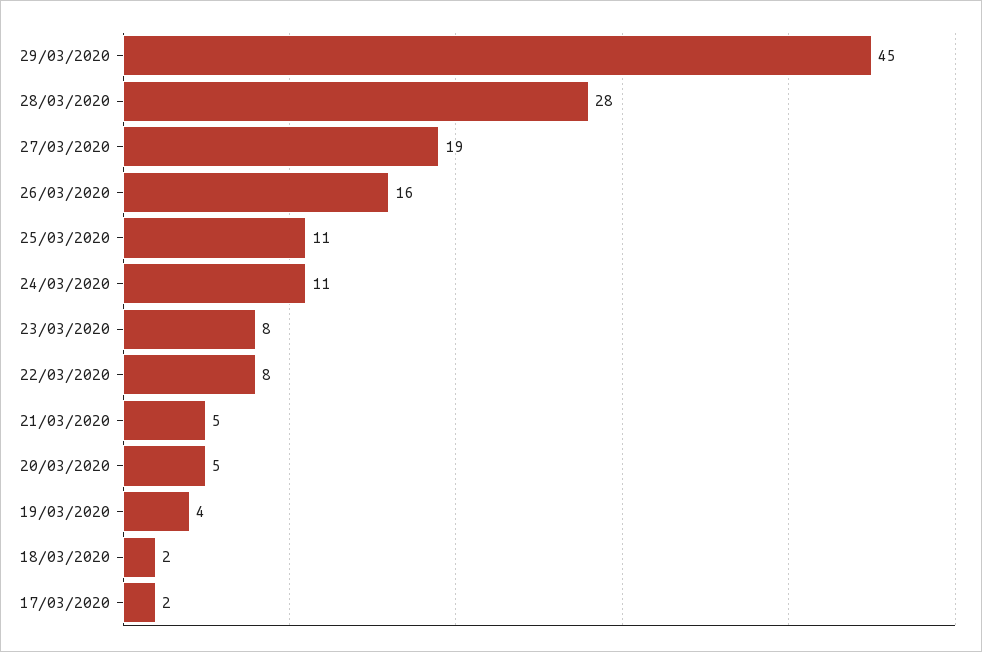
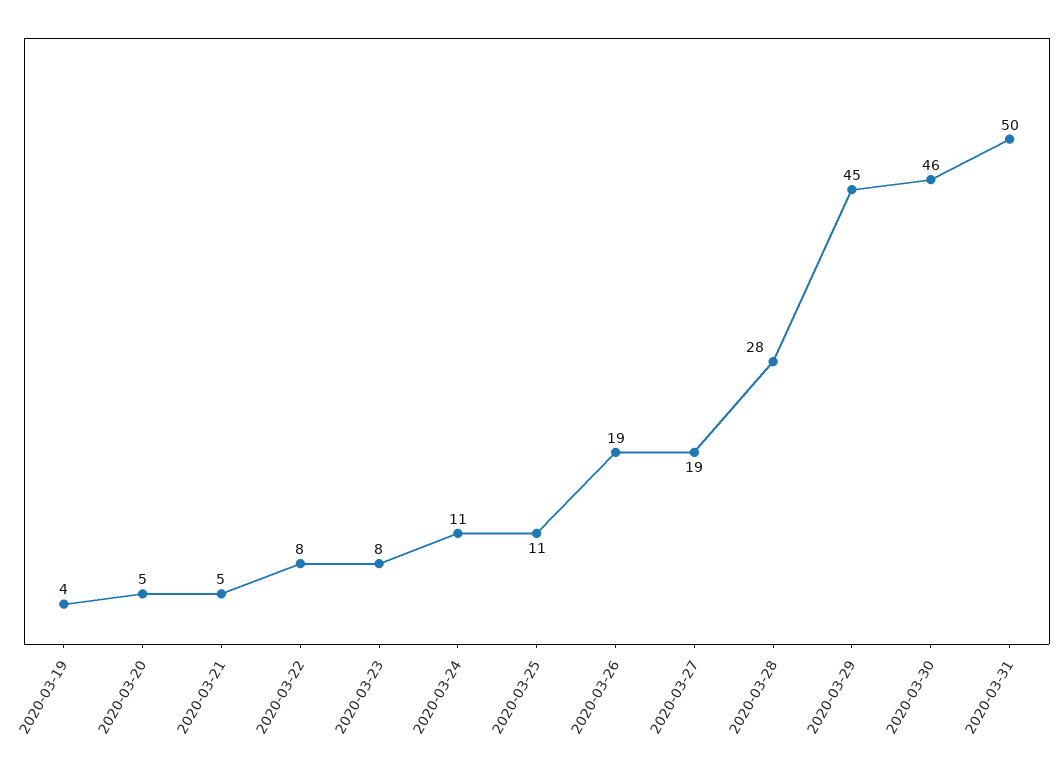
26/03/2020: 16 -> 19
18/03/2020: 2 -> none
17/03/2020: 2 -> none
2020-03-30: none -> 46
2020-03-31: none -> 50

